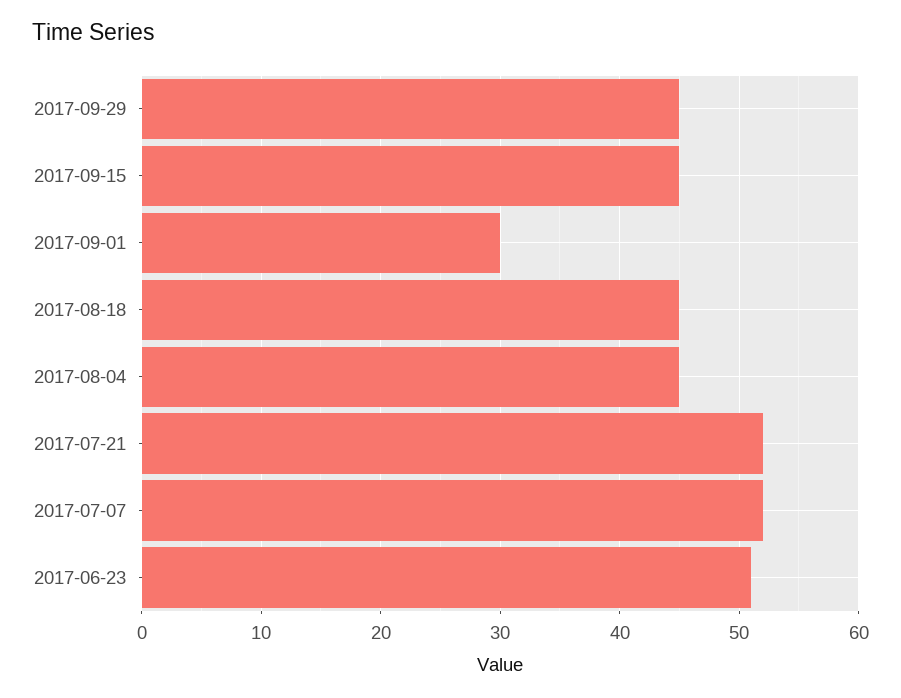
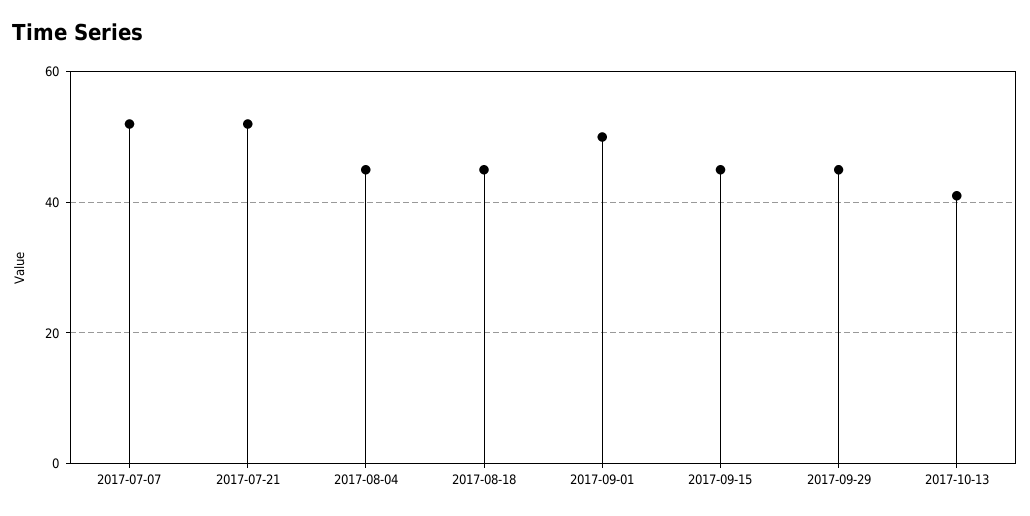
2017-09-01: 30 -> 50
2017-06-23: 51 -> none
2017-10-13: none -> 40

